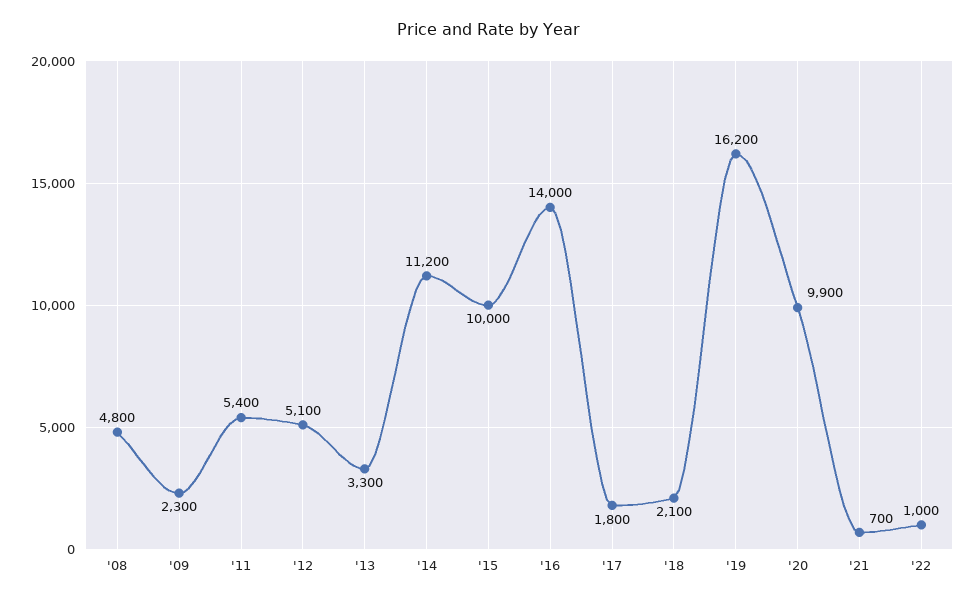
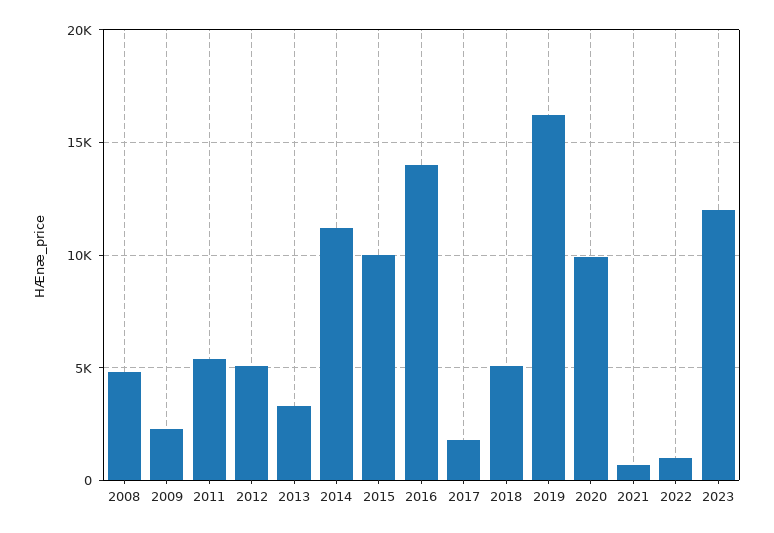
'18: 2100 -> 5000
2023: none -> 12000

